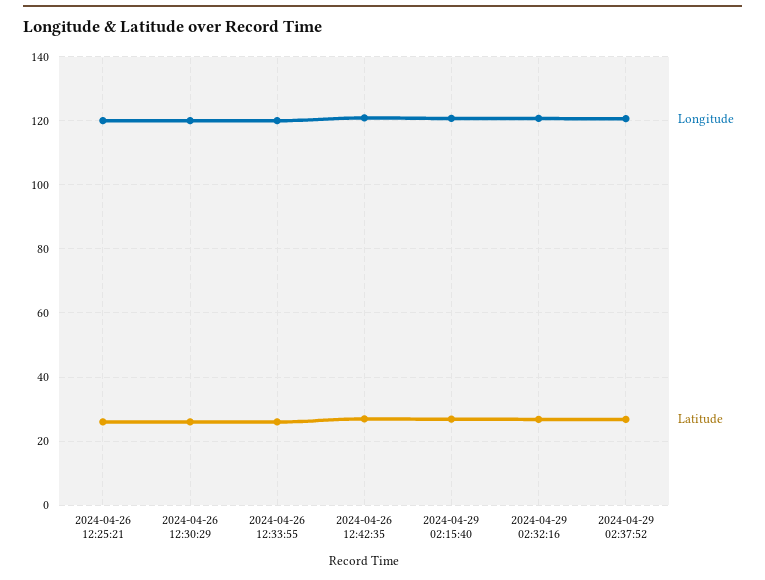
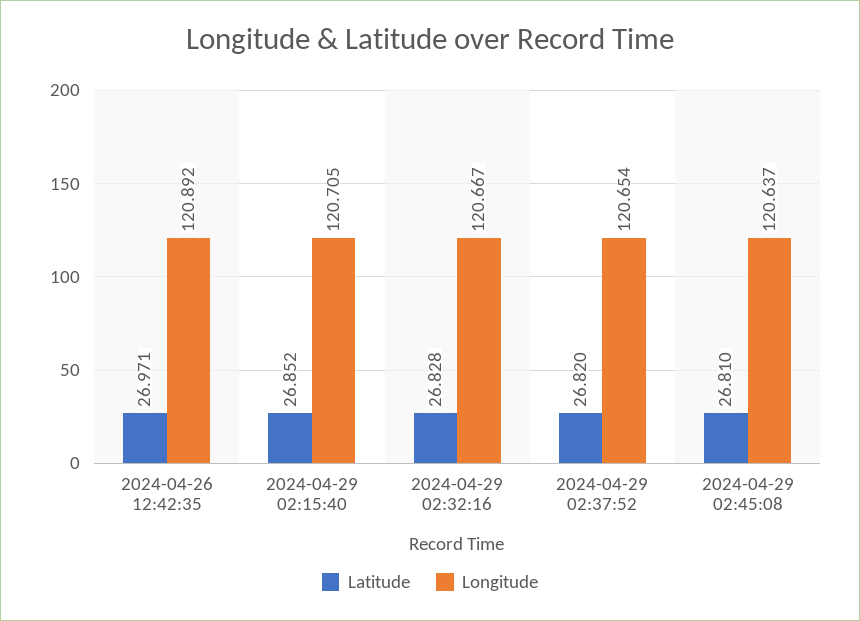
Longitude, 2024-04-26 12:25:21: 120 -> none
Latitude, 2024-04-26 12:25:21: 26 -> none
Longitude, 2024-04-26 12:30:29: 120 -> none
Latitude, 2024-04-26 12:30:29: 26 -> none
Longitude, 2024-04-26 12:33:55: 120 -> none
Latitude, 2024-04-26 12:33:55: 26 -> none
Latitude, 2024-04-29 02:45:08: none -> 26.81
Longitude, 2024-04-29 02:45:08: none -> 120.637

